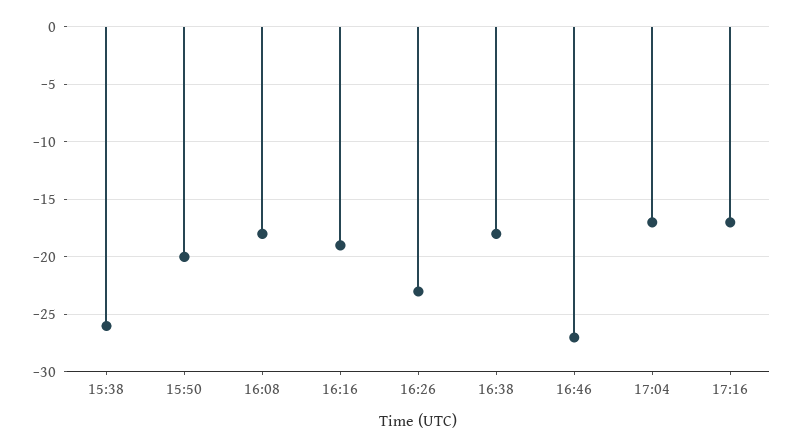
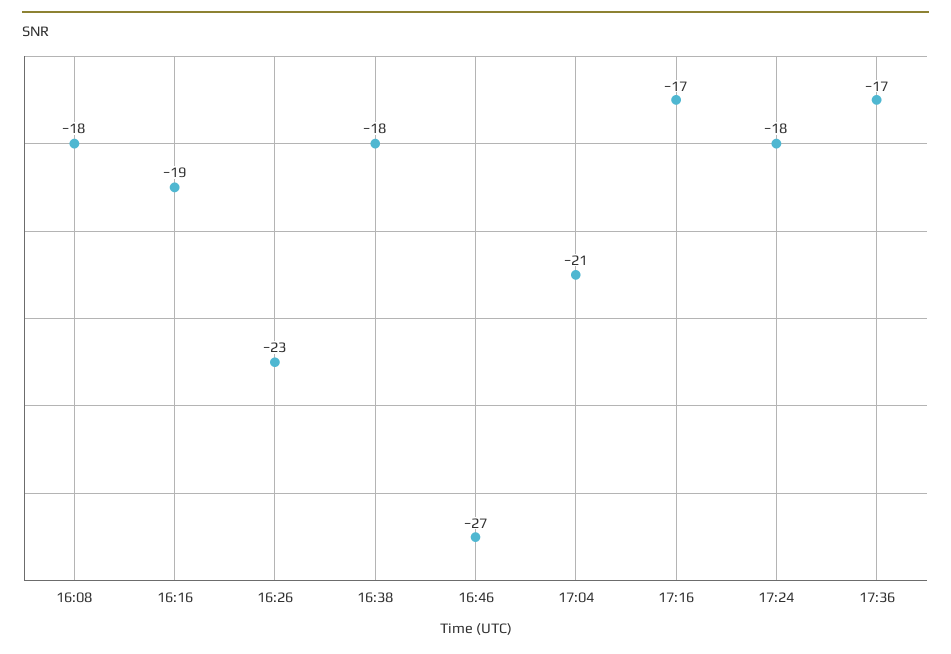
15:38: -26 -> none
15:50: -20 -> none
17:04: -17 -> -21
17:24: none -> -18
17:36: none -> -17

